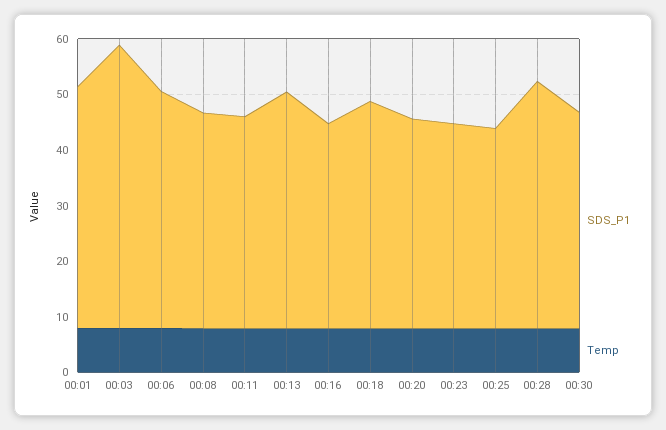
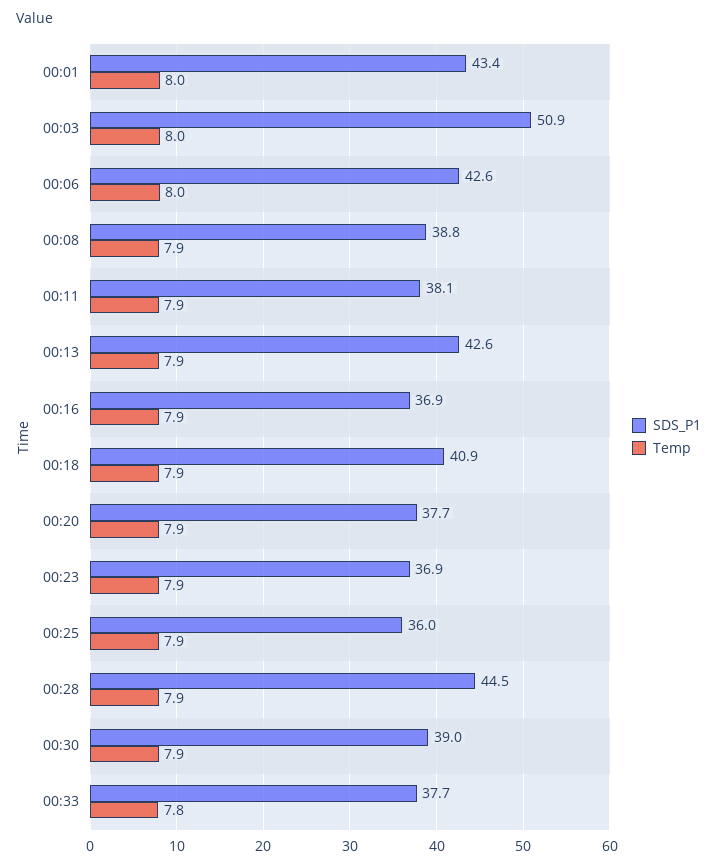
SDS_P1, 00:33: none -> 37.7
Temp, 00:33: none -> 7.8

